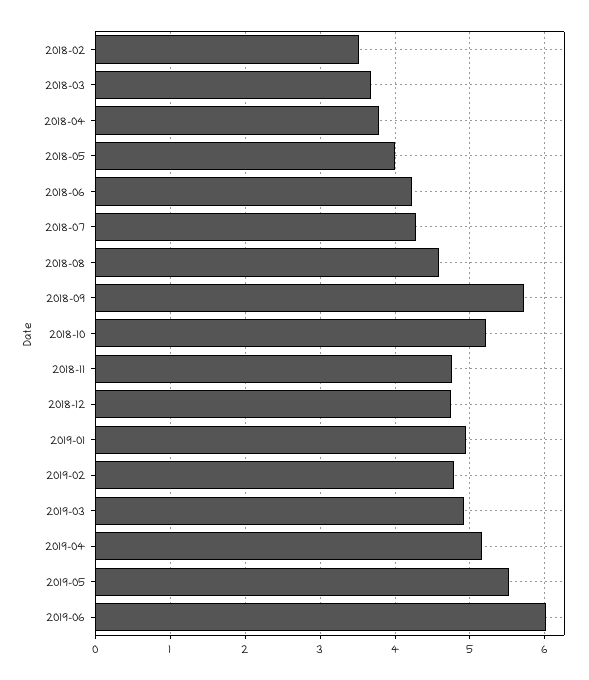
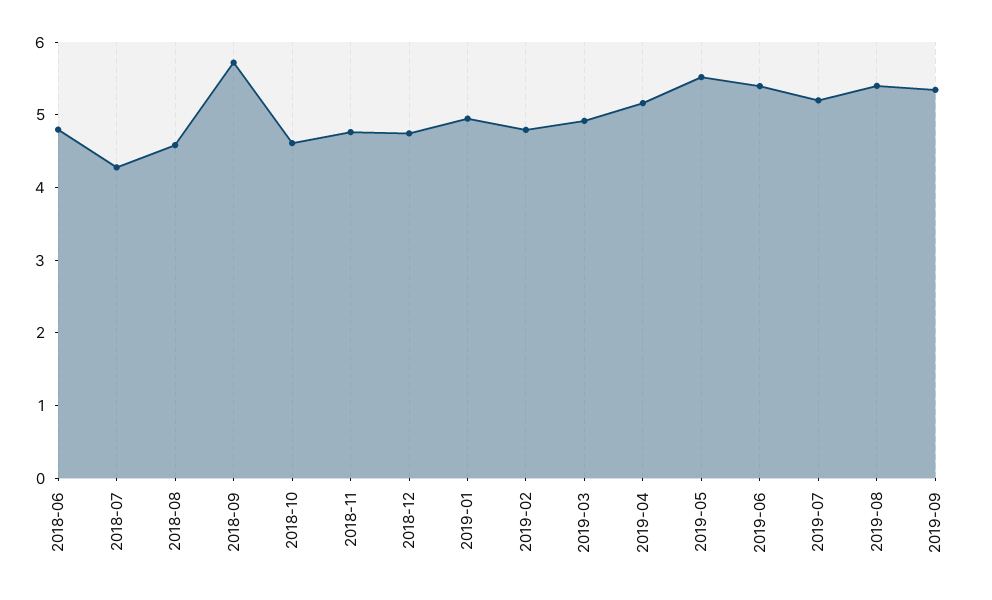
2018-02: 3.5 -> none
2018-03: 3.7 -> none
2018-04: 3.8 -> none
2018-05: 4 -> none
2018-06: 4.2 -> 4.8
2018-10: 5.2 -> 4.6
2019-06: 6 -> 5.4
2019-07: none -> 5.2
2019-08: none -> 5.4
2019-09: none -> 5.4

